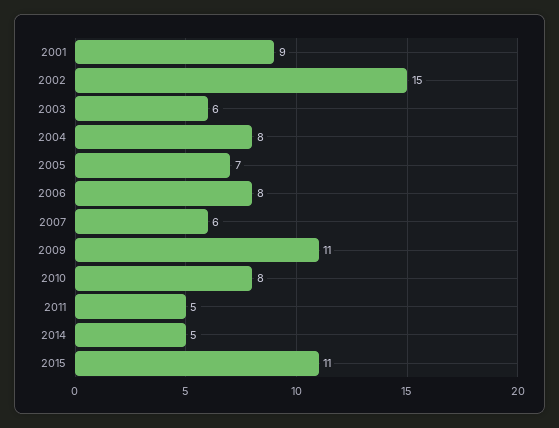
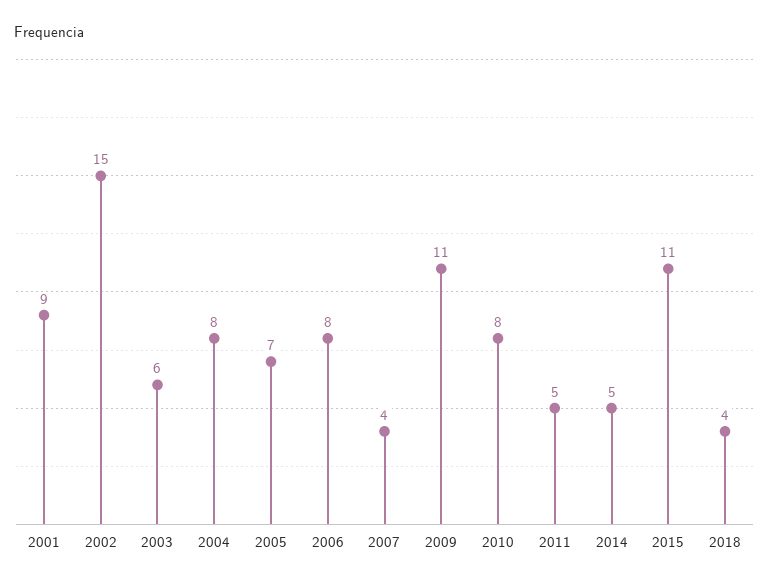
2007: 6 -> 4
2018: none -> 4

